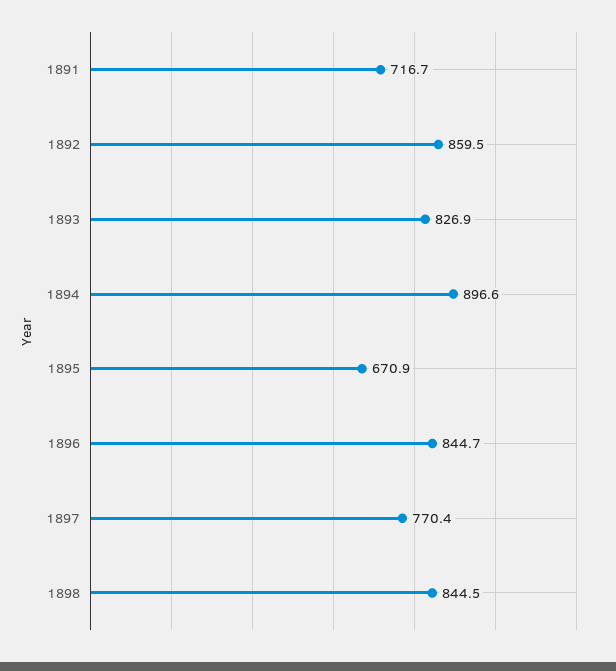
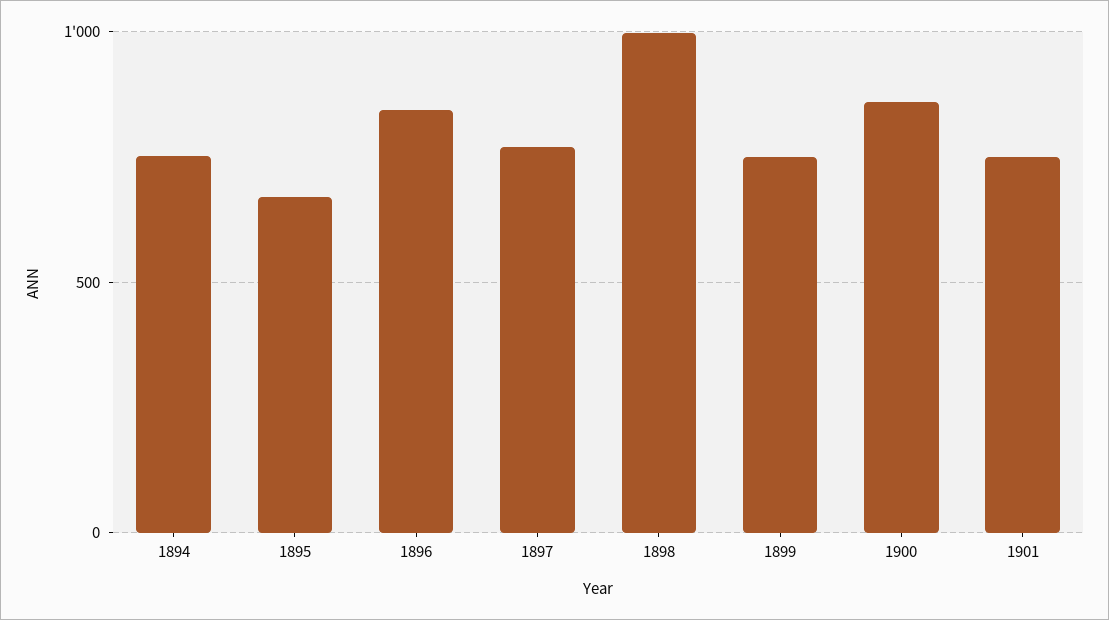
1891: 716.7 -> none
1892: 859.5 -> none
1893: 826.9 -> none
1894: 896.6 -> 750
1898: 844.5 -> 1000
1899: none -> 750
1900: none -> 850
1901: none -> 750

